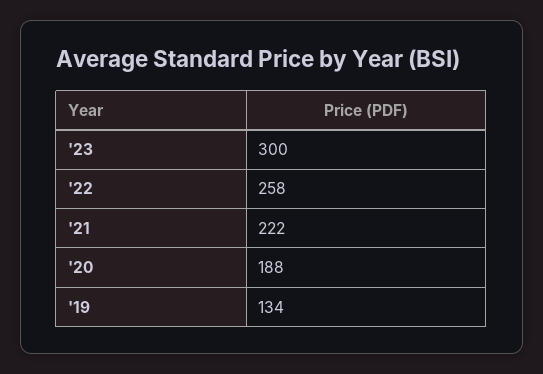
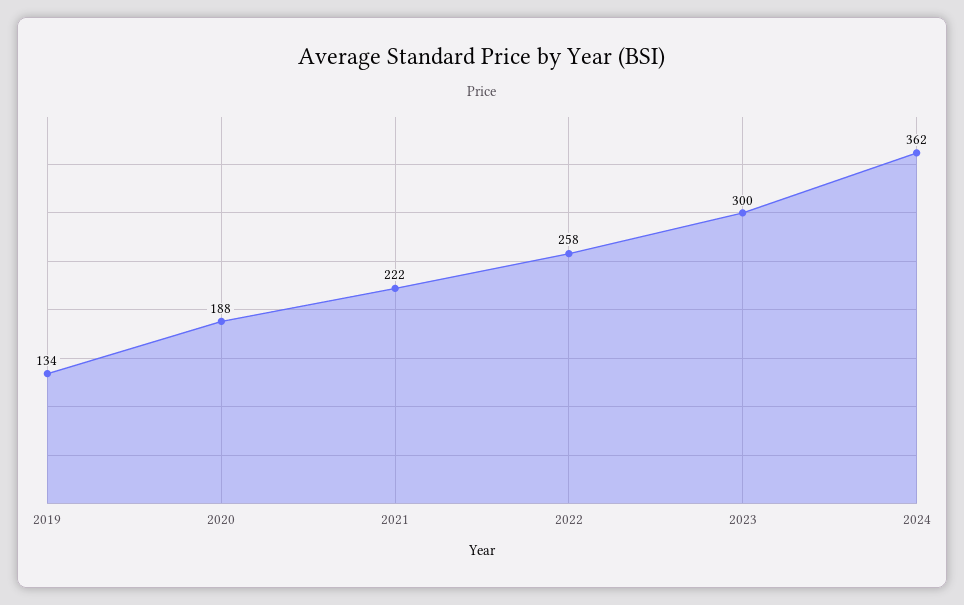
2024: none -> 362

